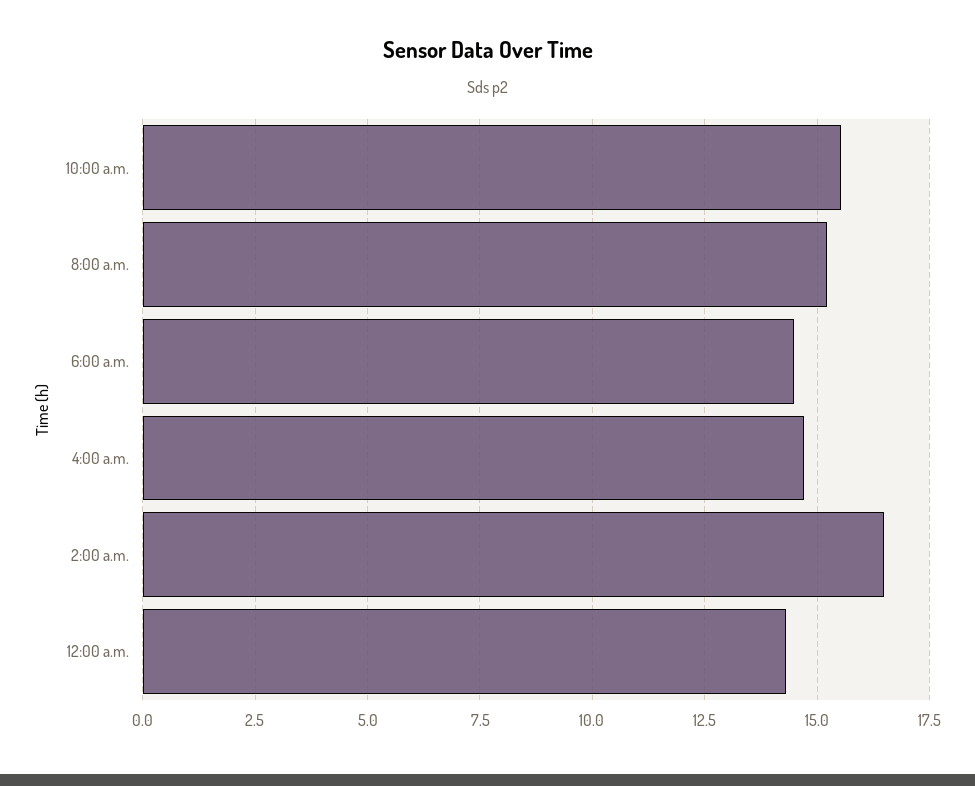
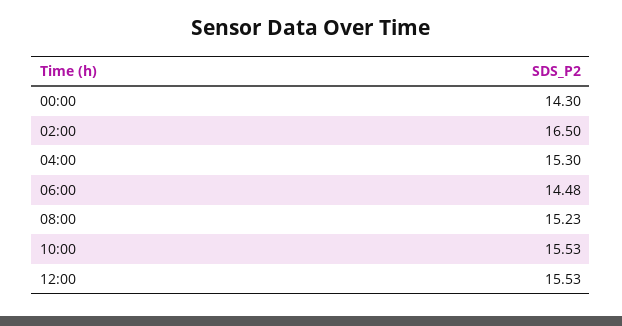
4:00 a.m.: 14.75 -> 15.3
12:00: none -> 15.53

